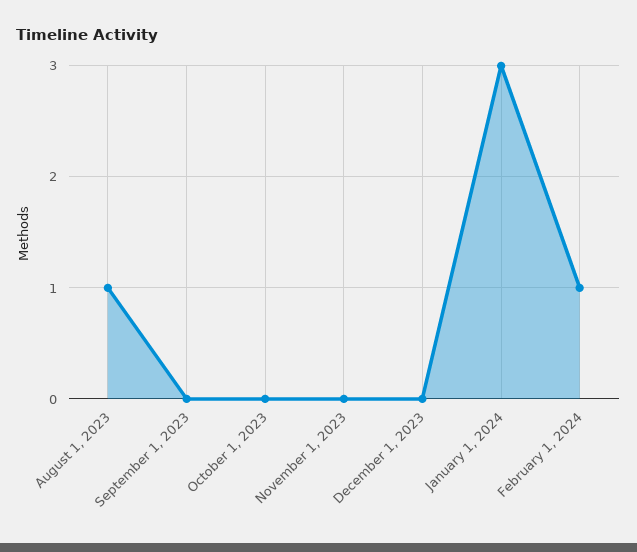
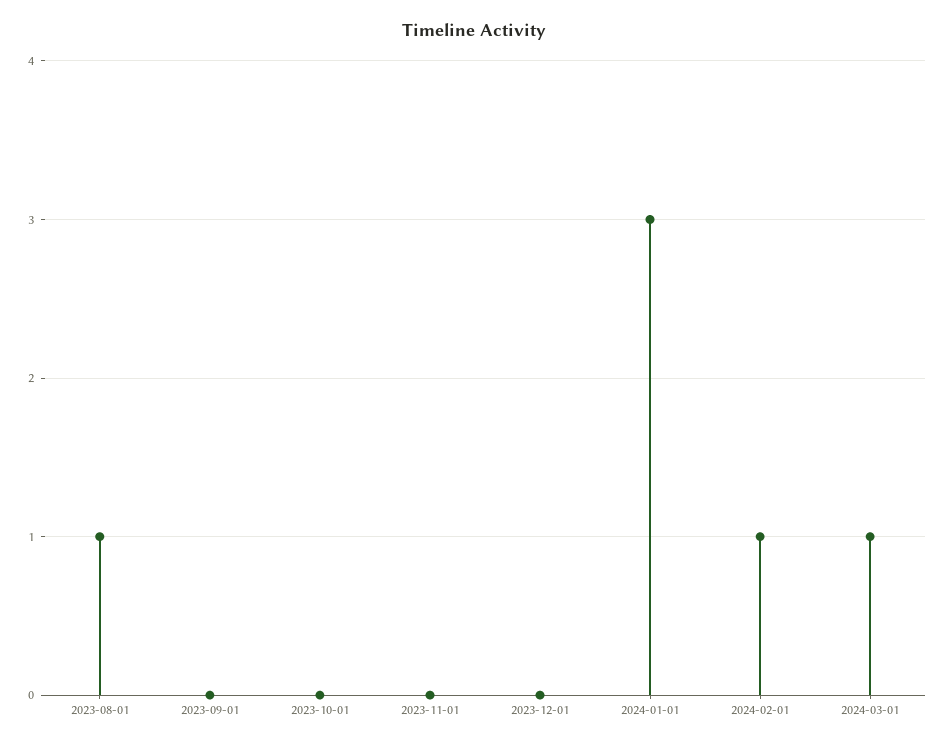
2024-03-01: none -> 1

